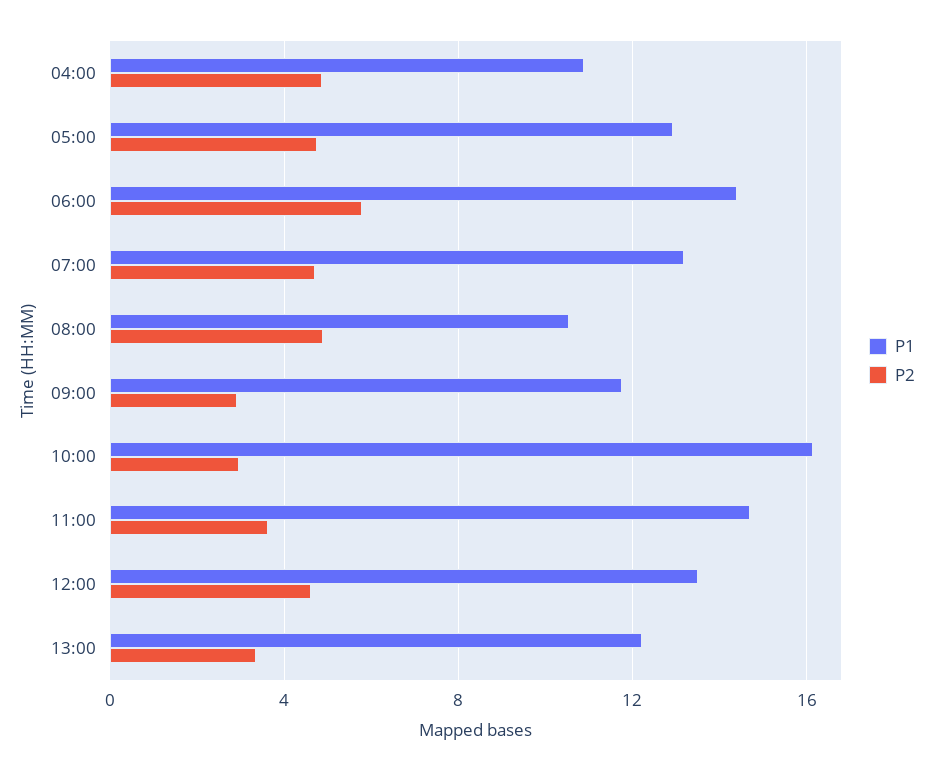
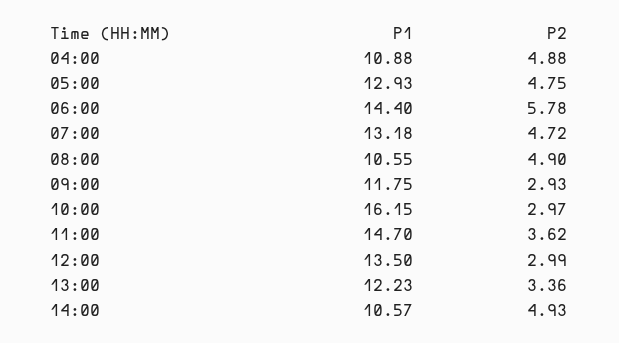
P2, 12:00: 4.5 -> 2.99
P1, 14:00: none -> 10.57
P2, 14:00: none -> 4.93

